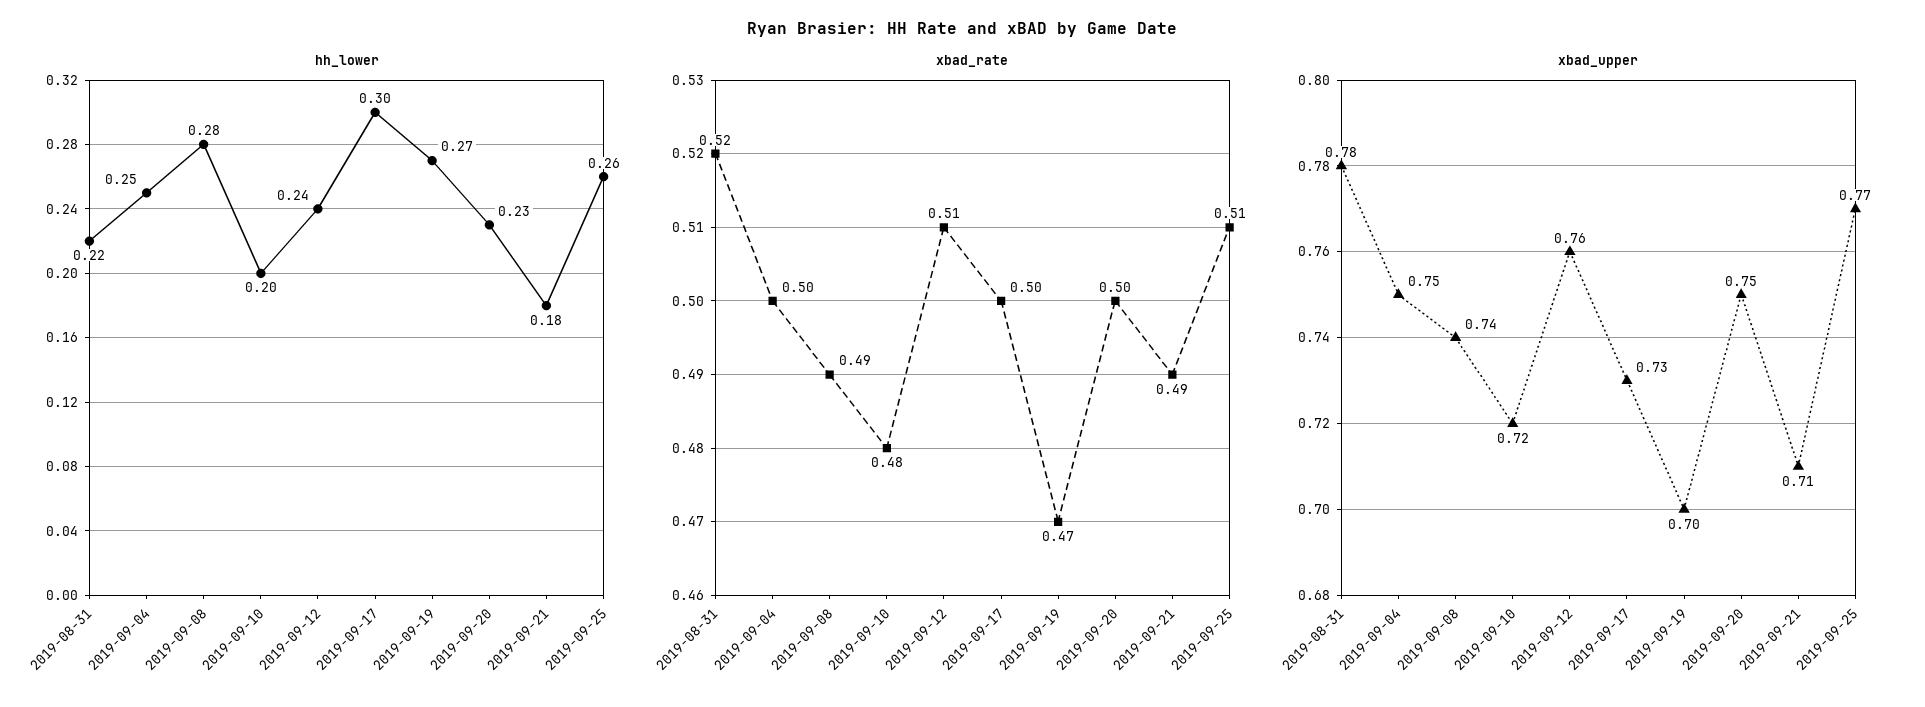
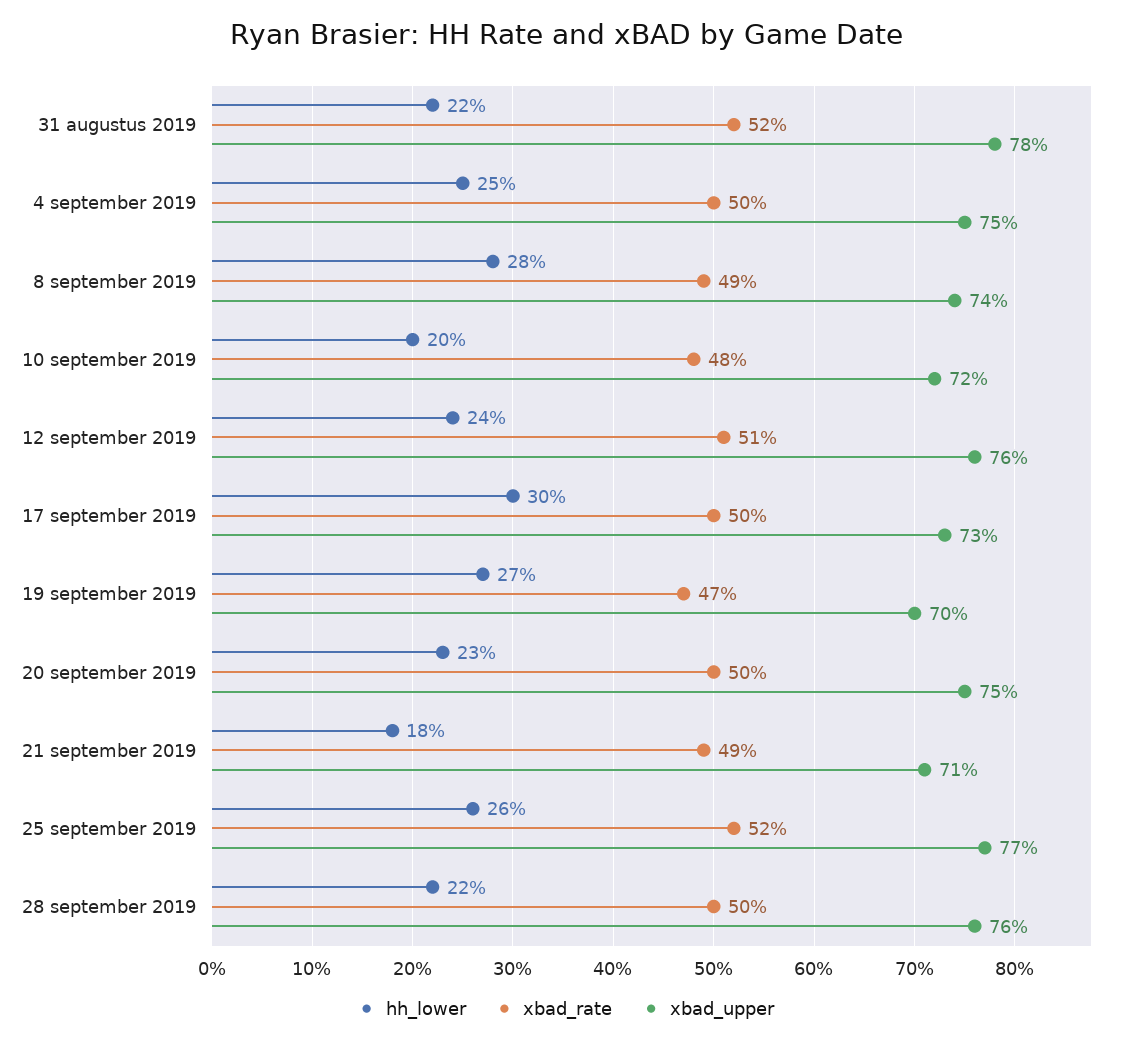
xbad_rate, 2019-09-25: 0.51 -> 0.52
hh_lower, 28 september 2019: none -> 0.22
xbad_rate, 28 september 2019: none -> 0.5
xbad_upper, 28 september 2019: none -> 0.76

